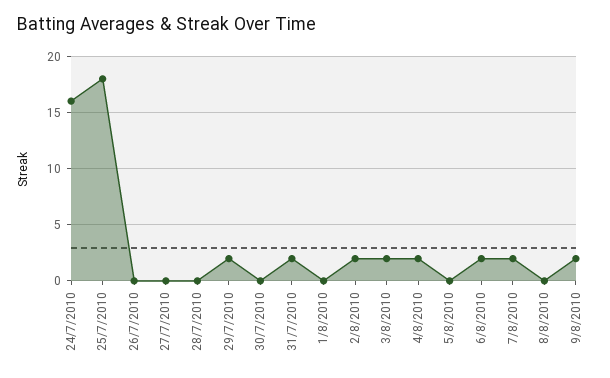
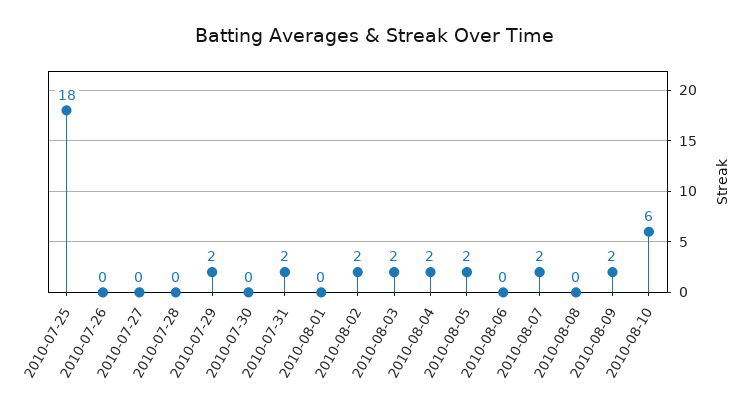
24/7/2010: 16 -> none
5/8/2010: 0 -> 2
6/8/2010: 2 -> 0
2010-08-10: none -> 6

